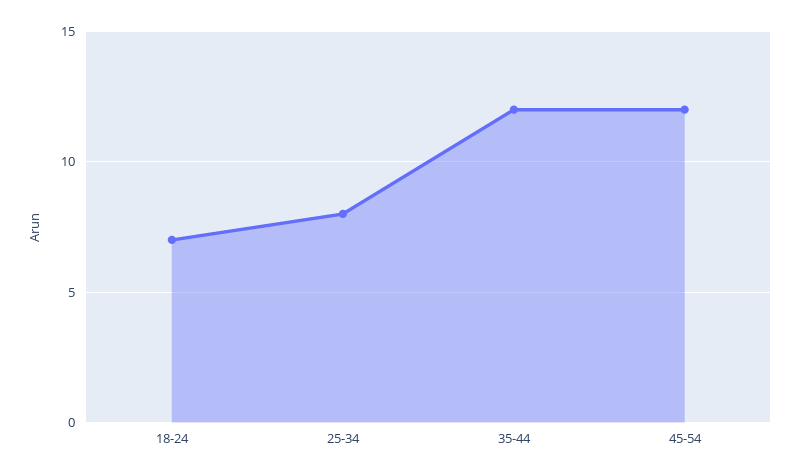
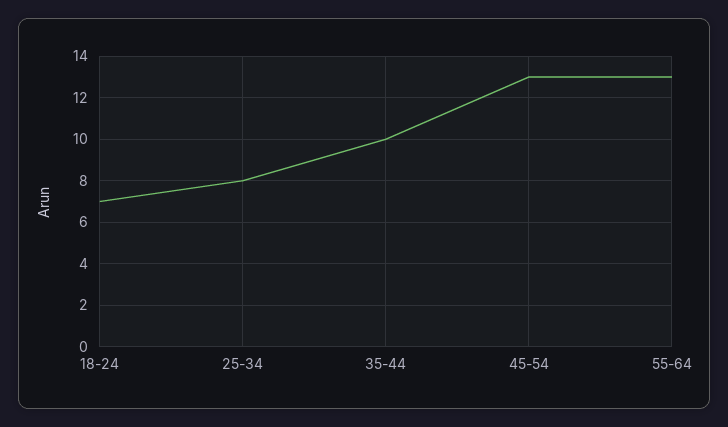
35-44: 12 -> 10
45-54: 12 -> 13
55-64: none -> 13

